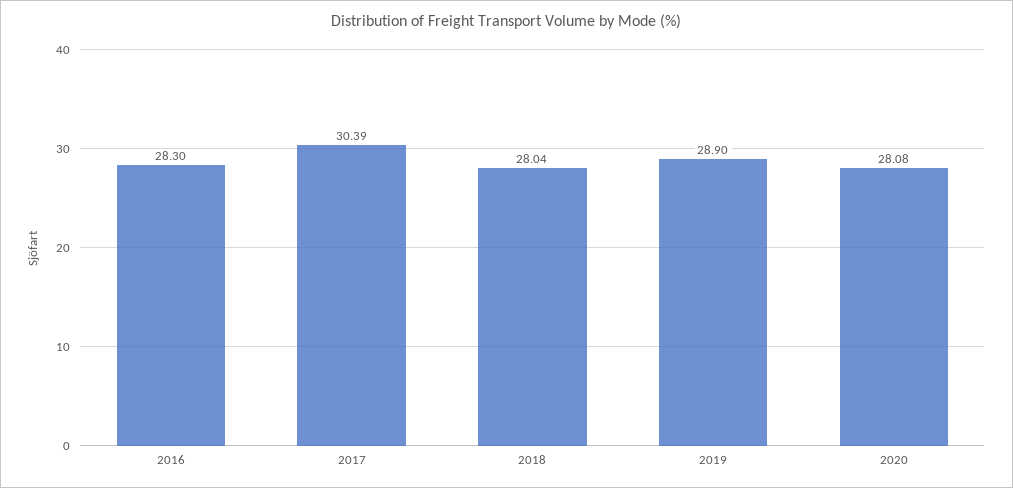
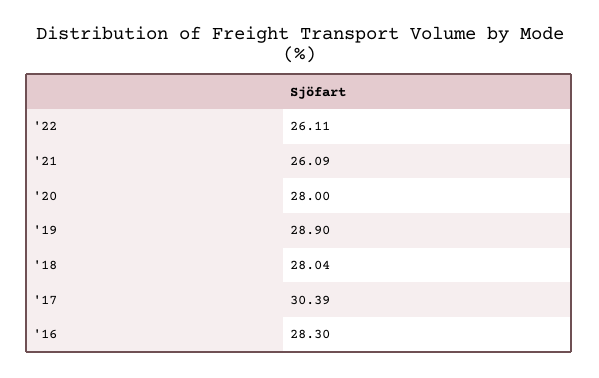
2020: 28.08 -> 28
'22: none -> 26.11
'21: none -> 26.09

